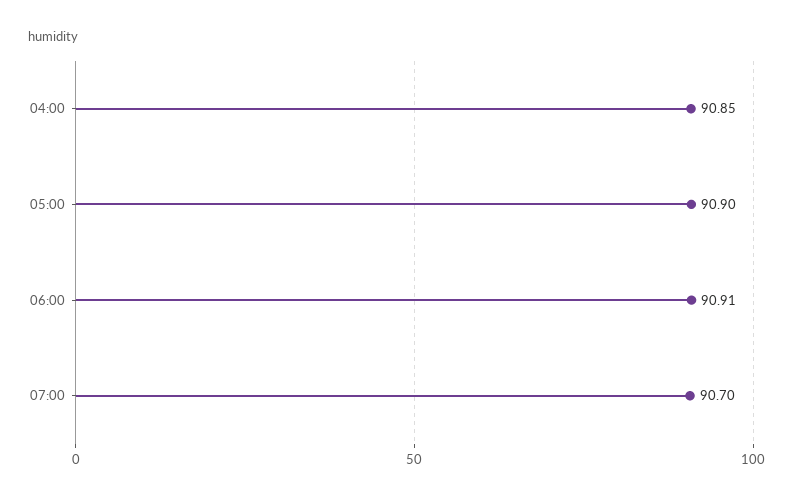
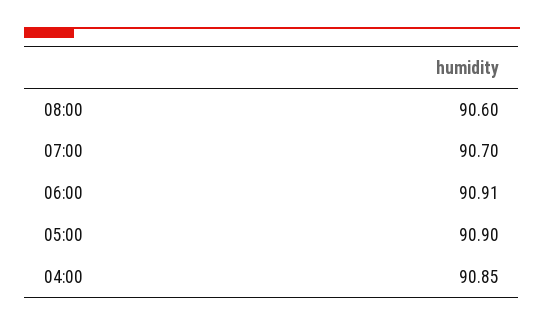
08:00: none -> 90.6

